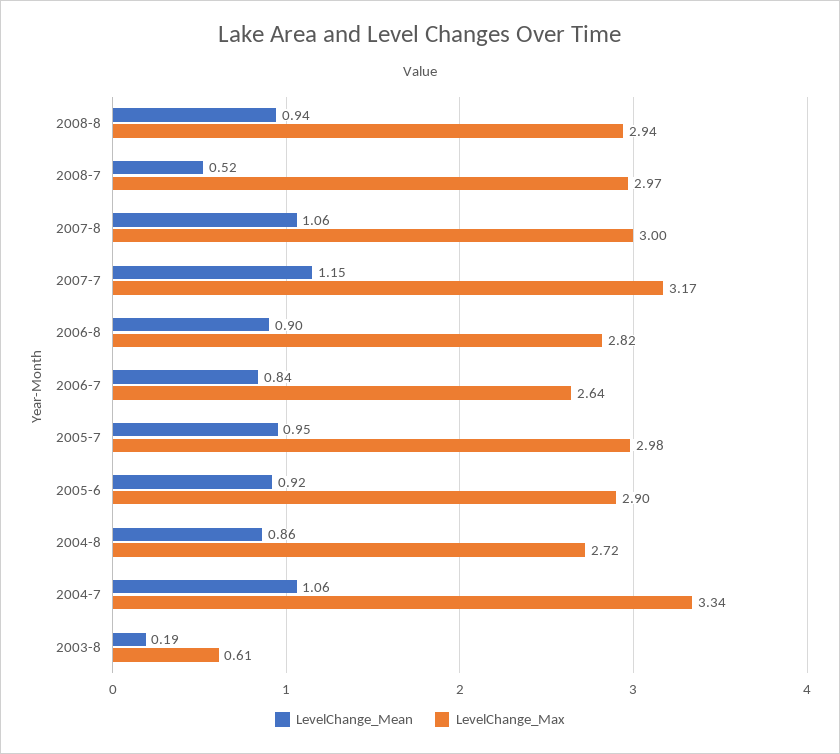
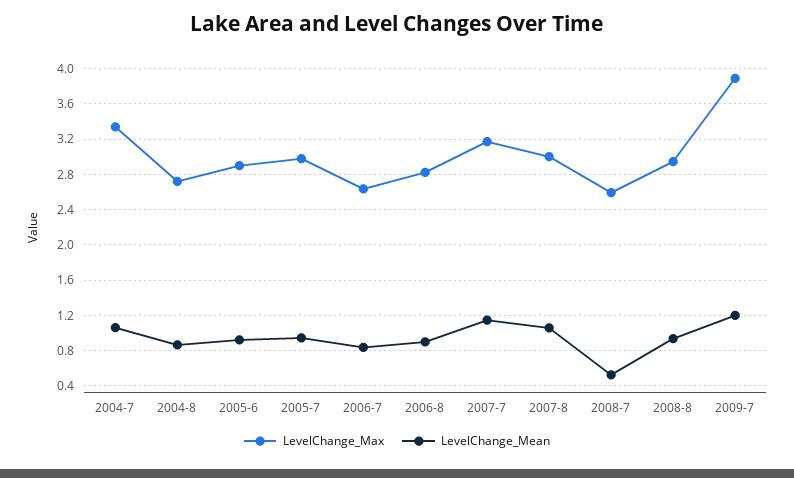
LevelChange_Max, 2008-7: 2.97 -> 2.6
LevelChange_Mean, 2003-8: 0.19 -> none
LevelChange_Max, 2003-8: 0.61 -> none
LevelChange_Max, 2009-7: none -> 3.9
LevelChange_Mean, 2009-7: none -> 1.2

